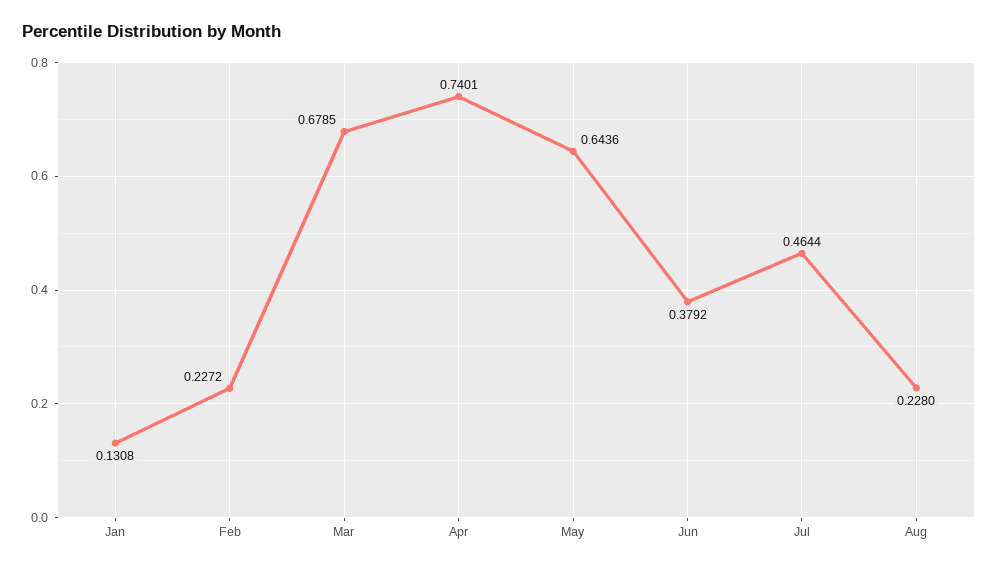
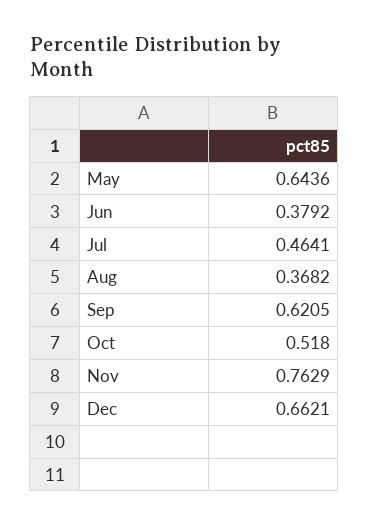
Jan: 0.1308 -> none
Feb: 0.2272 -> none
Mar: 0.6785 -> none
Apr: 0.7401 -> none
Jul: 0.4644 -> 0.4641
Aug: 0.228 -> 0.3682
Sep: none -> 0.6205
Oct: none -> 0.518
Nov: none -> 0.7629
Dec: none -> 0.6621

